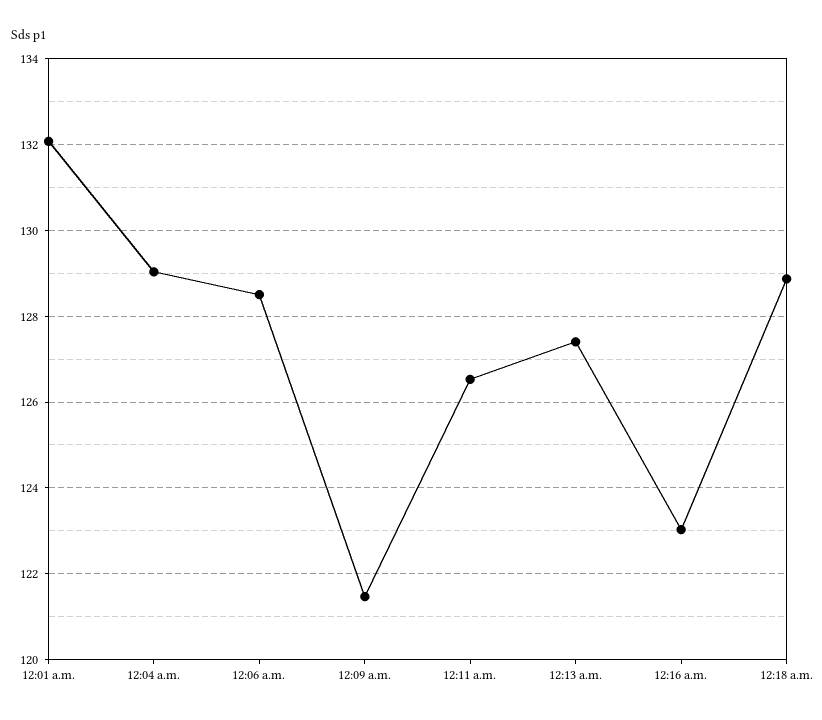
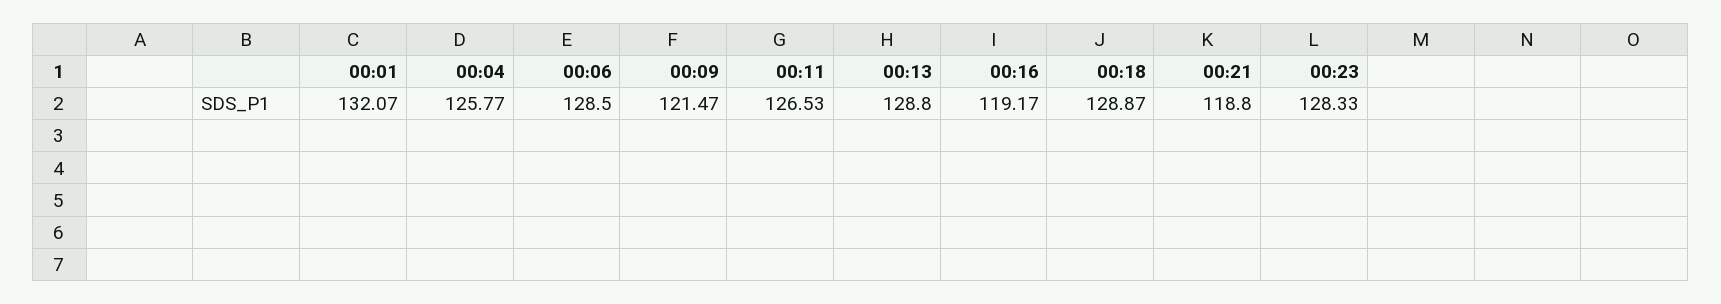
12:04 a.m.: 129 -> 125.77
12:13 a.m.: 127.4 -> 128.8
12:16 a.m.: 123 -> 119.17
00:21: none -> 118.8
00:23: none -> 128.33

